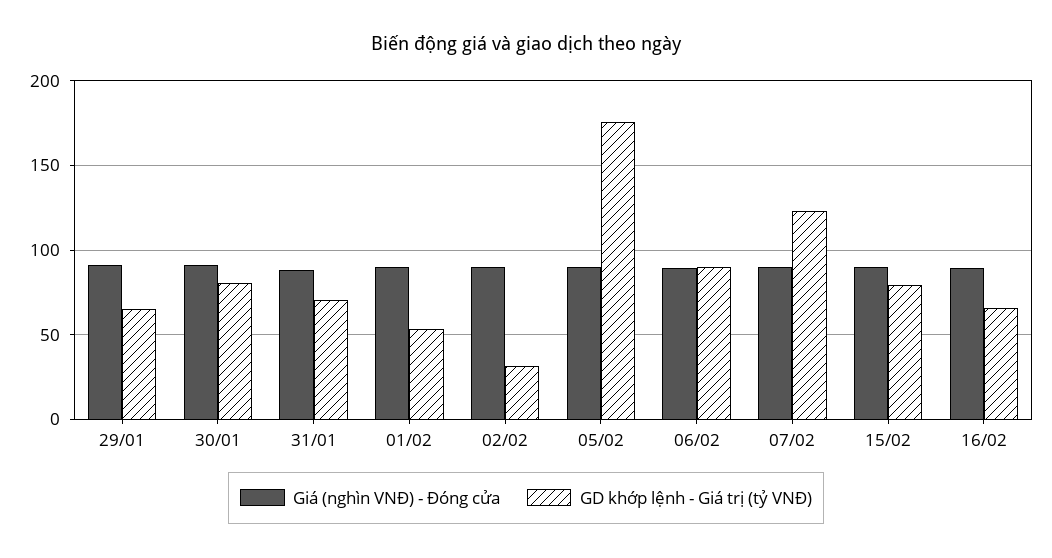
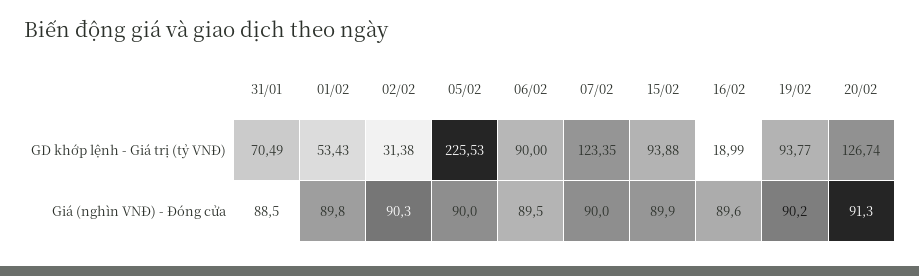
Giá (nghìn VNĐ) - Đóng cửa, 29/01: 90 -> none
GD khớp lệnh - Giá trị (tỷ VNĐ), 29/01: 65 -> none
Giá (nghìn VNĐ) - Đóng cửa, 30/01: 90 -> none
GD khớp lệnh - Giá trị (tỷ VNĐ), 30/01: 80 -> none
GD khớp lệnh - Giá trị (tỷ VNĐ), 05/02: 175 -> 225.53
GD khớp lệnh - Giá trị (tỷ VNĐ), 15/02: 80 -> 93.88
GD khớp lệnh - Giá trị (tỷ VNĐ), 16/02: 65 -> 18.99
GD khớp lệnh - Giá trị (tỷ VNĐ), 19/02: none -> 93.77
GD khớp lệnh - Giá trị (tỷ VNĐ), 20/02: none -> 126.74
Giá (nghìn VNĐ) - Đóng cửa, 19/02: none -> 90.2
Giá (nghìn VNĐ) - Đóng cửa, 20/02: none -> 91.3

